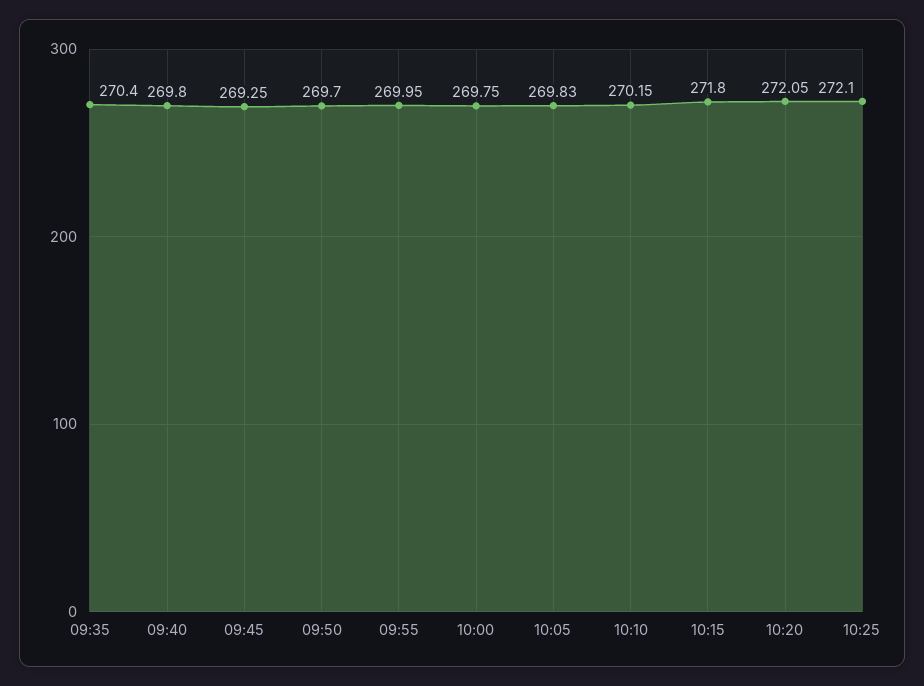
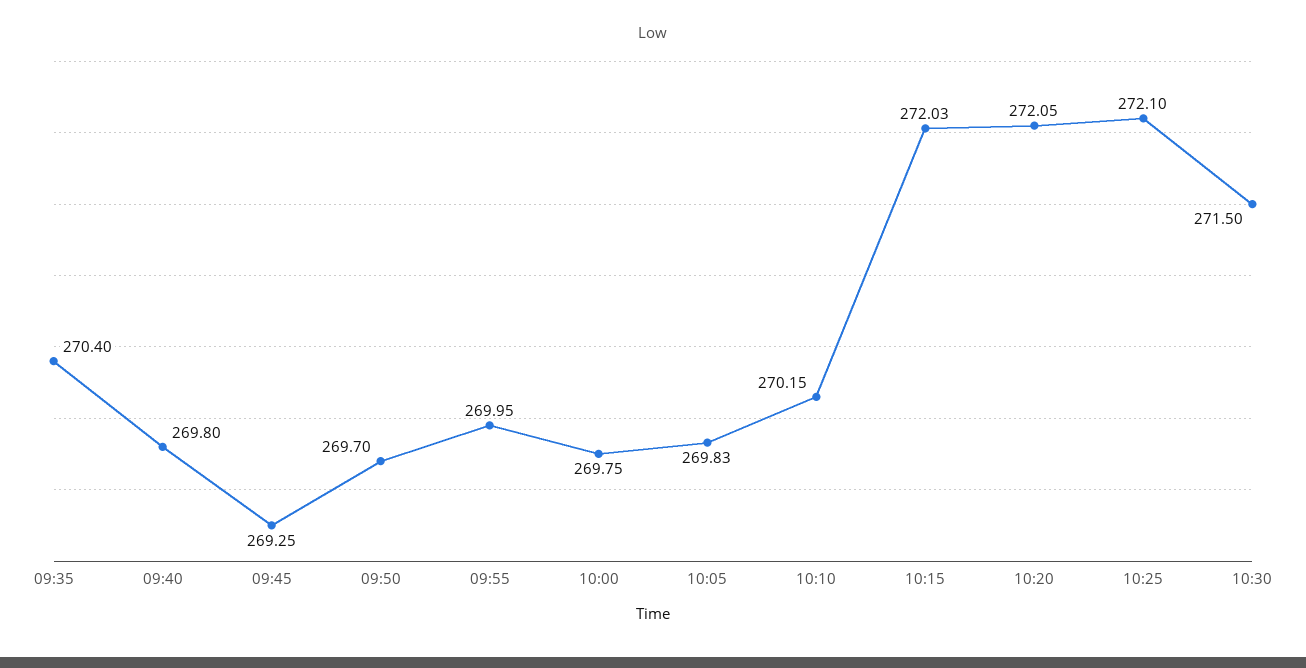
10:15: 271.8 -> 272.03
10:30: none -> 271.5

